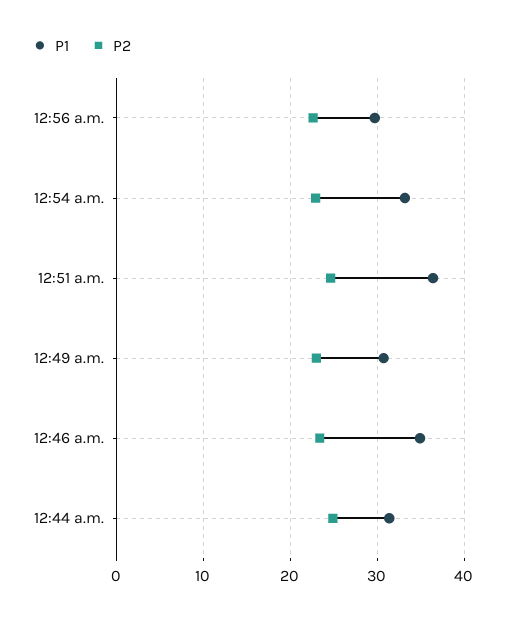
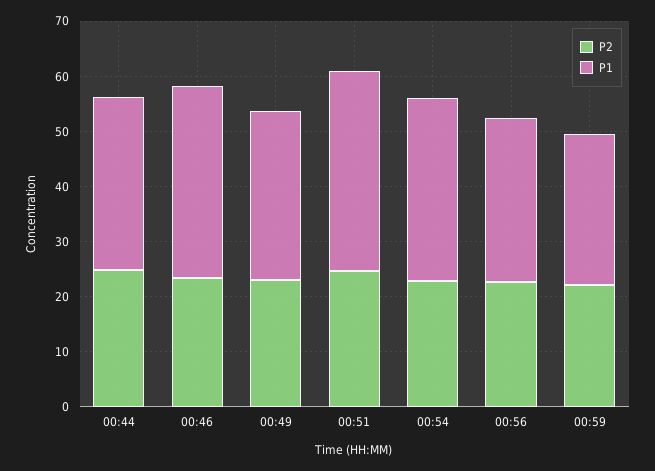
P2, 00:59: none -> 22
P1, 00:59: none -> 28

